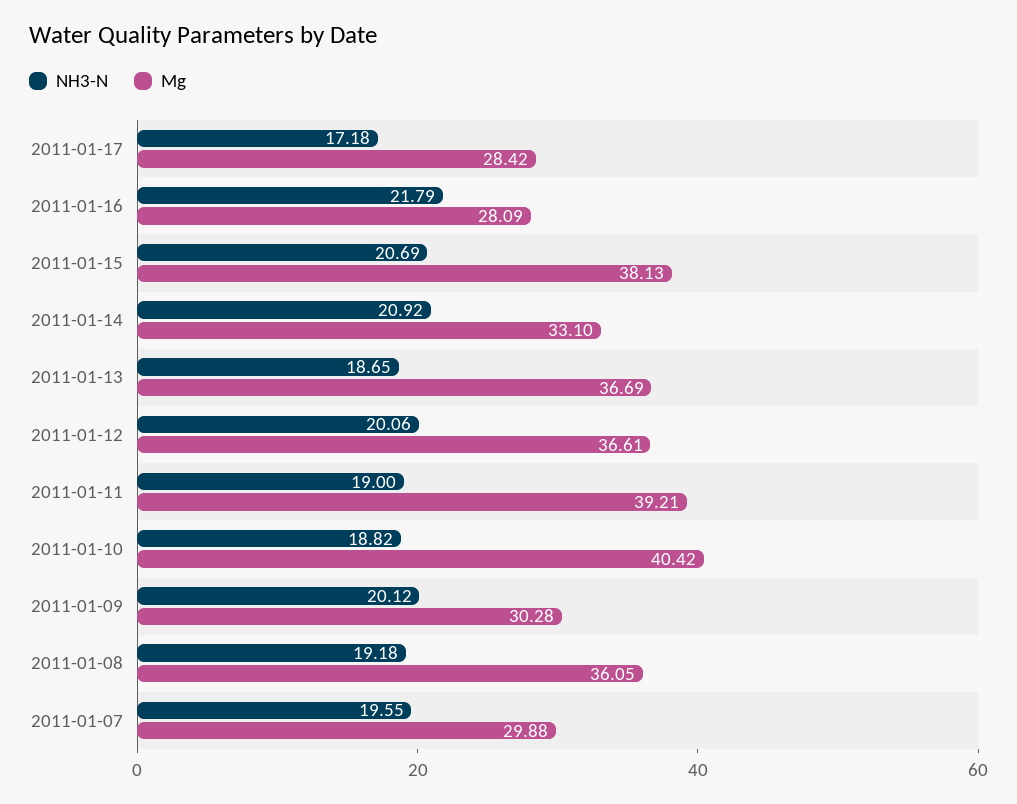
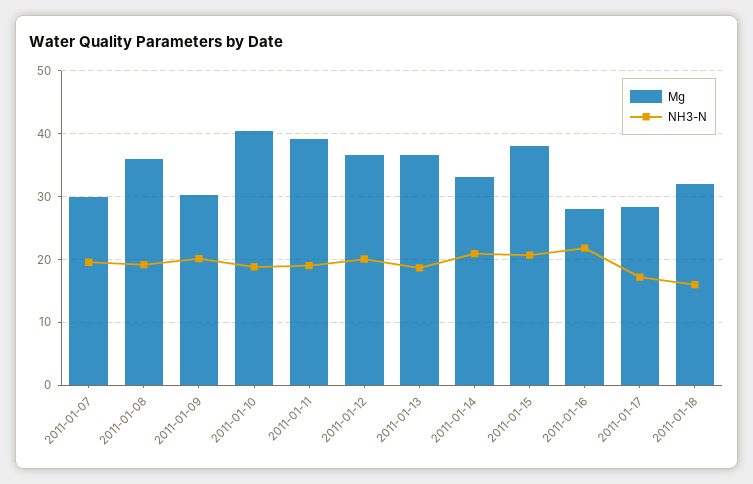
Mg, 2011-01-18: none -> 32
NH3-N, 2011-01-18: none -> 16

